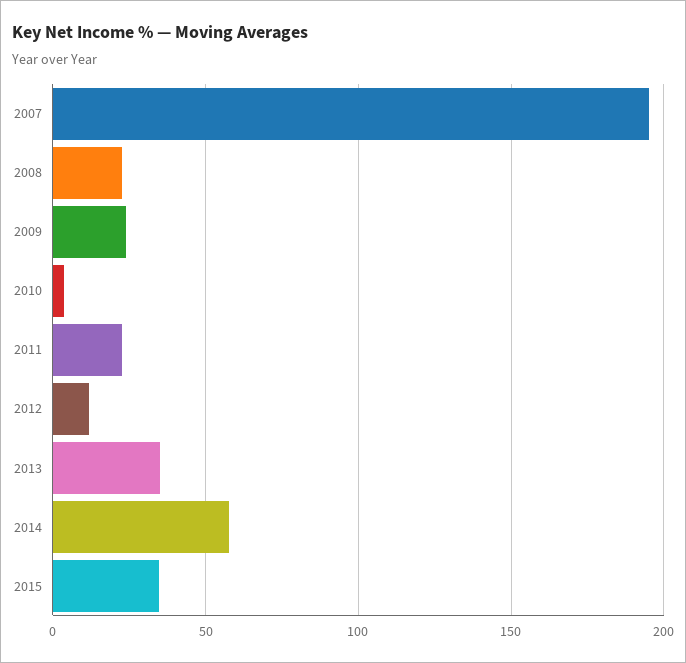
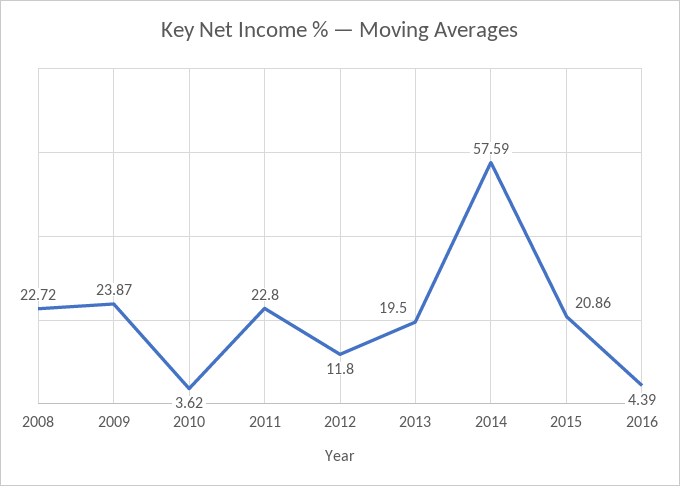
2007: 195 -> none
2013: 35 -> 19.5
2015: 35 -> 20.86
2016: none -> 4.39

